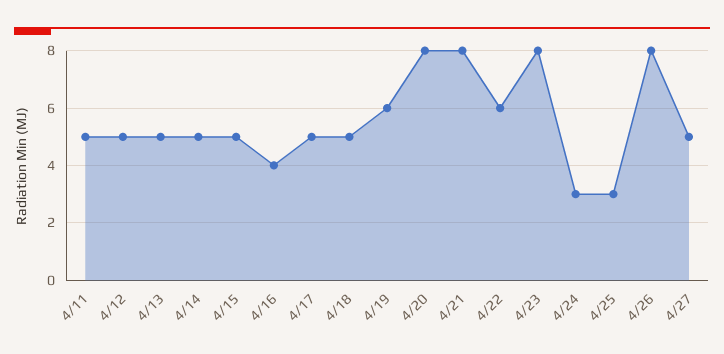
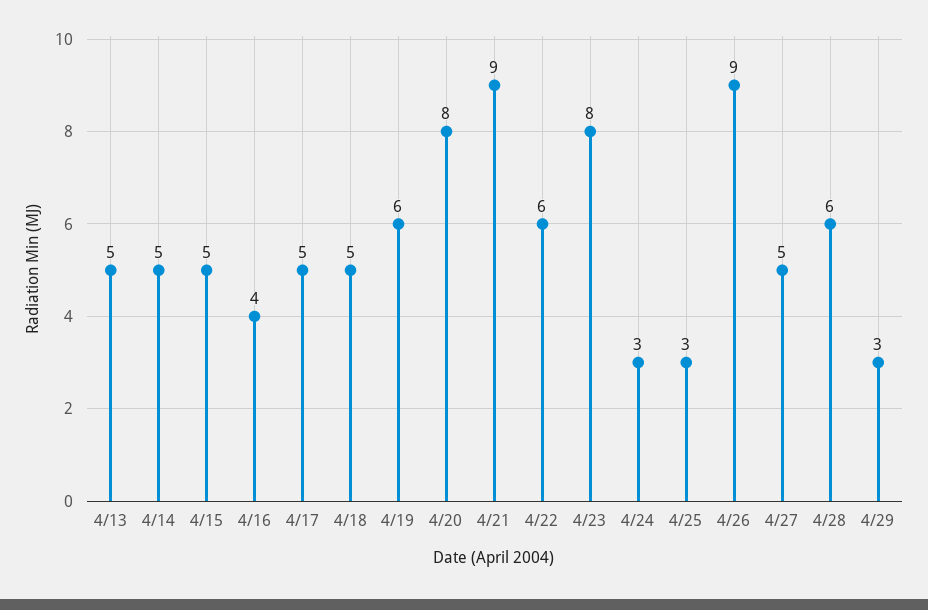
4/11: 5 -> none
4/12: 5 -> none
4/21: 8 -> 9
4/26: 8 -> 9
4/28: none -> 6
4/29: none -> 3

